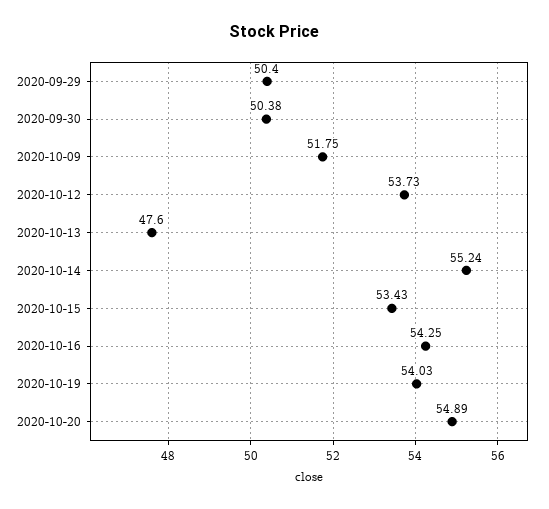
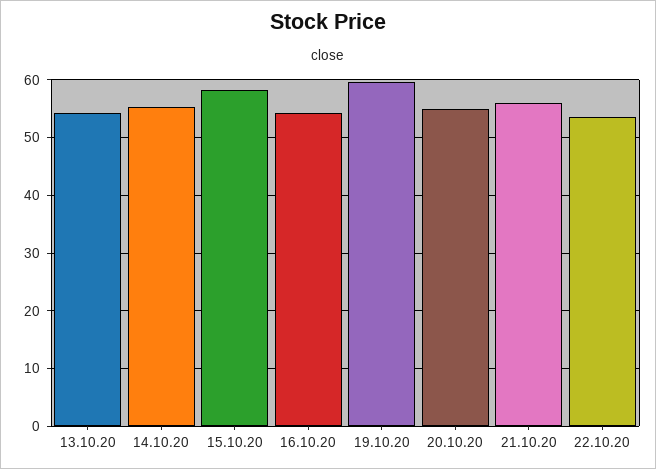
2020-09-29: 50.4 -> none
2020-09-30: 50.38 -> none
2020-10-09: 51.75 -> none
2020-10-12: 53.73 -> none
2020-10-13: 47.6 -> 54
2020-10-15: 53.43 -> 58
2020-10-19: 54.03 -> 60
21.10.20: none -> 56
22.10.20: none -> 54

